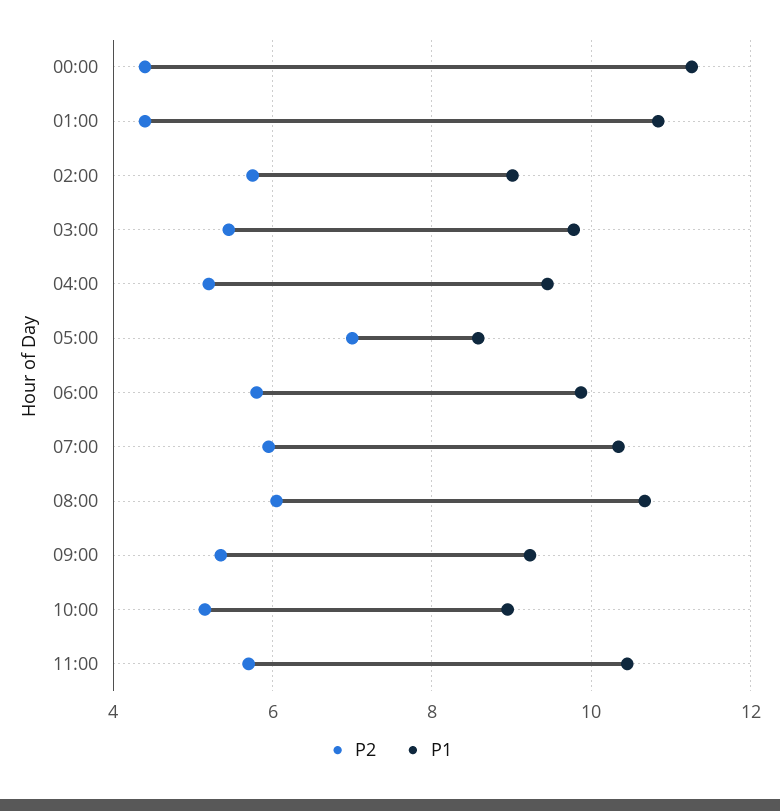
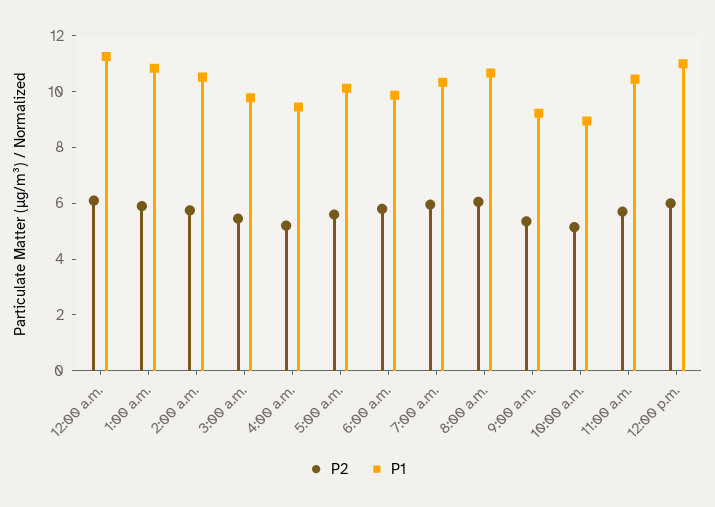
P2, 00:00: 4.4 -> 6
P2, 01:00: 4.4 -> 6
P1, 02:00: 9 -> 10.5
P2, 05:00: 7 -> 5.5
P1, 05:00: 8.6 -> 10
P2, 12:00 p.m.: none -> 6
P1, 12:00 p.m.: none -> 11

